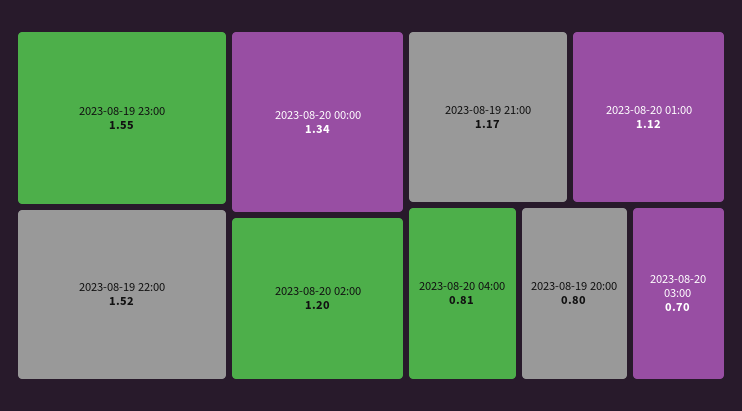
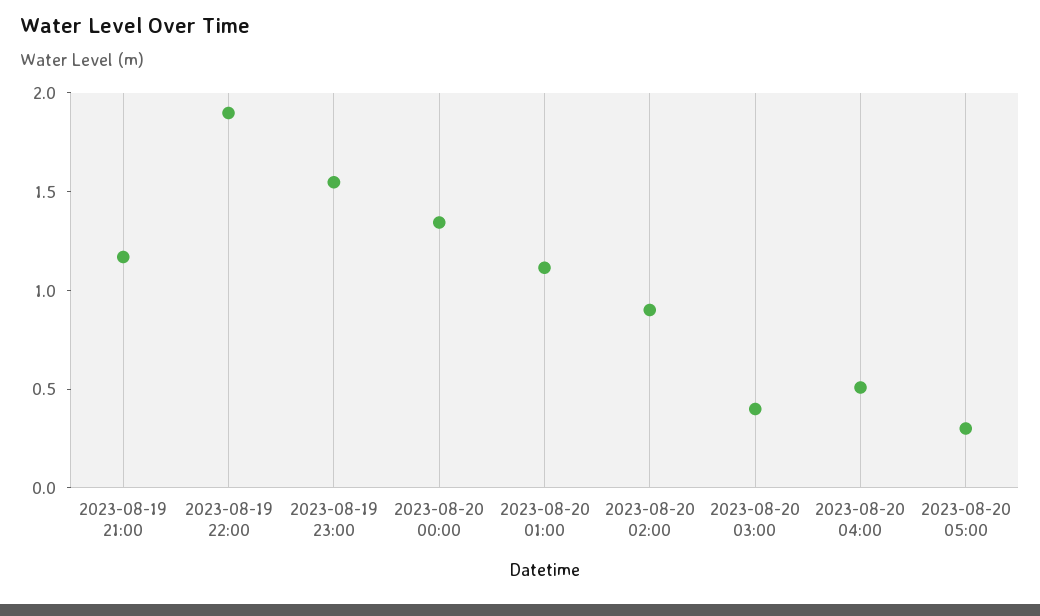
2023-08-19 22:00: 1.52 -> 1.9
2023-08-20 02:00: 1.2 -> 0.9
2023-08-20 04:00: 0.81 -> 0.5
2023-08-19 20:00: 0.8 -> none
2023-08-20 03:00: 0.7 -> 0.4
2023-08-20 05:00: none -> 0.3

